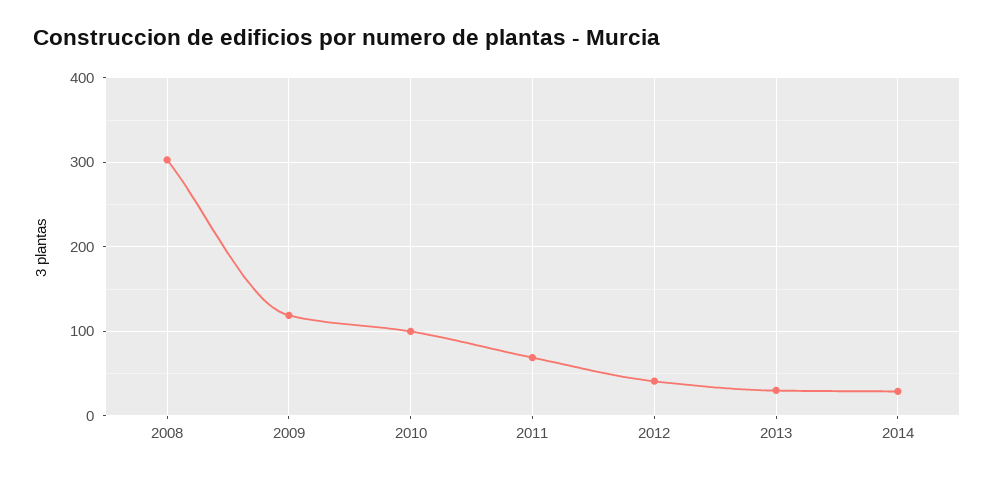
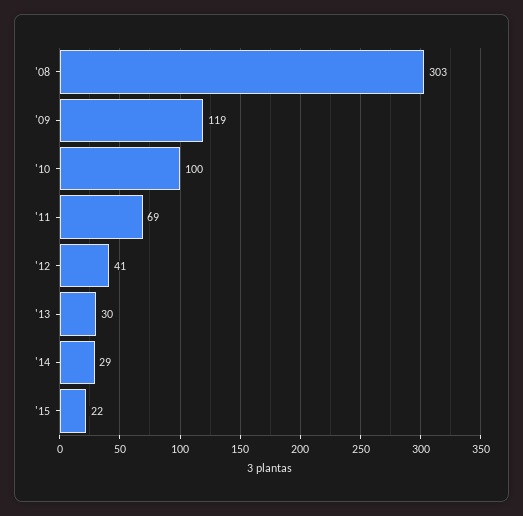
'15: none -> 22

